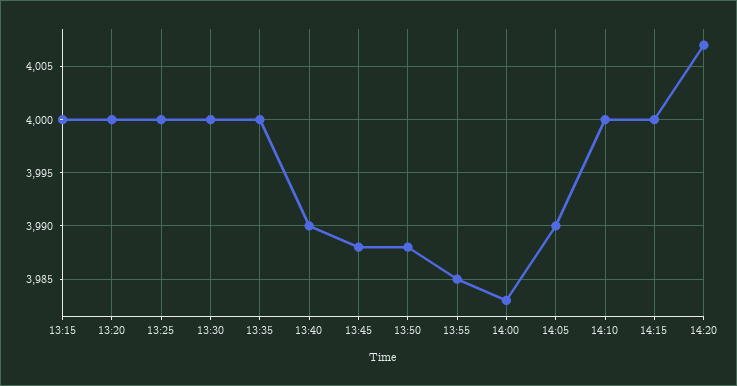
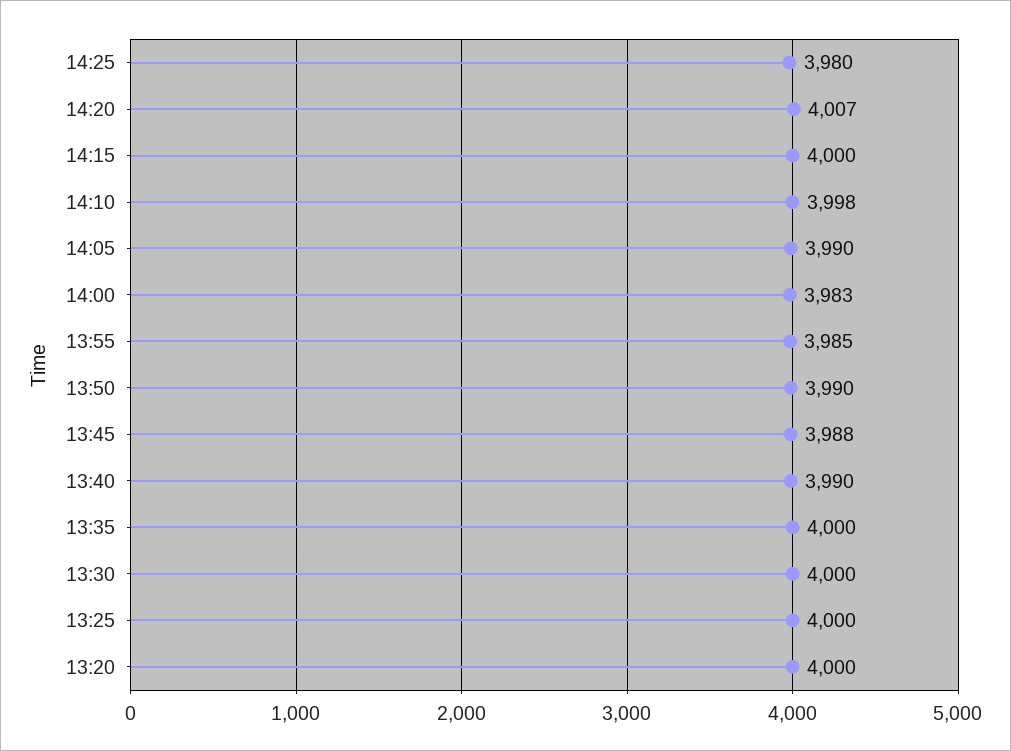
13:15: 4000 -> none
13:50: 3988 -> 3990
14:10: 4000 -> 3998
14:25: none -> 3980

